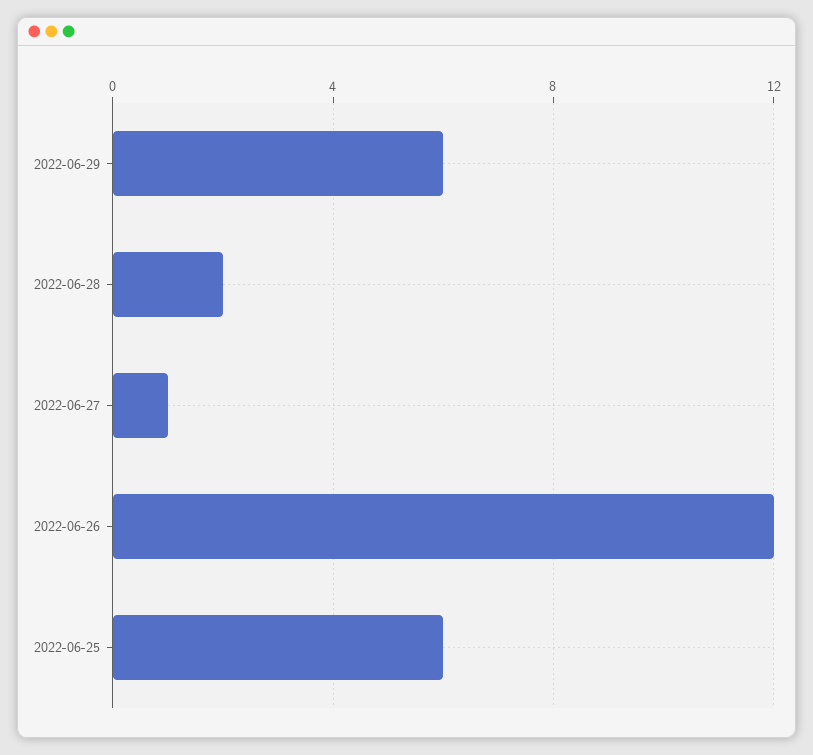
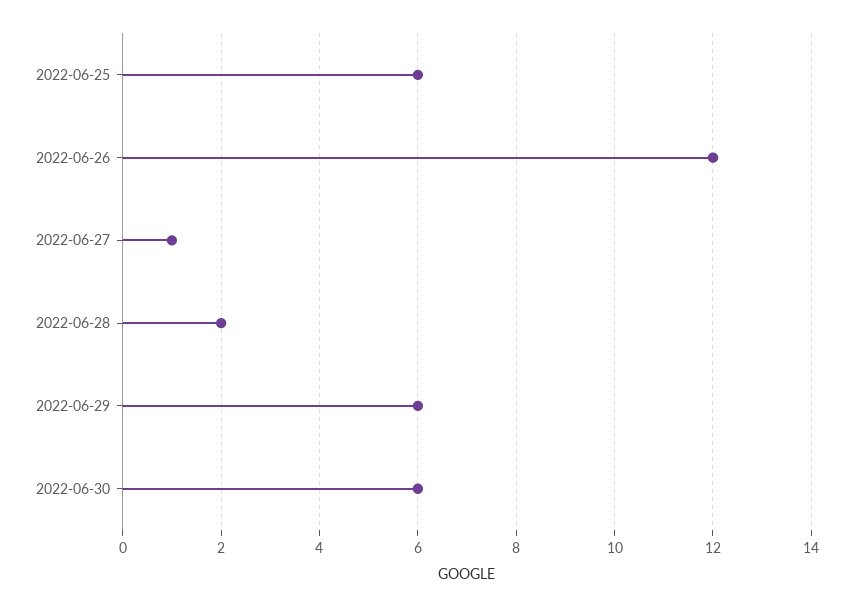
2022-06-30: none -> 6

